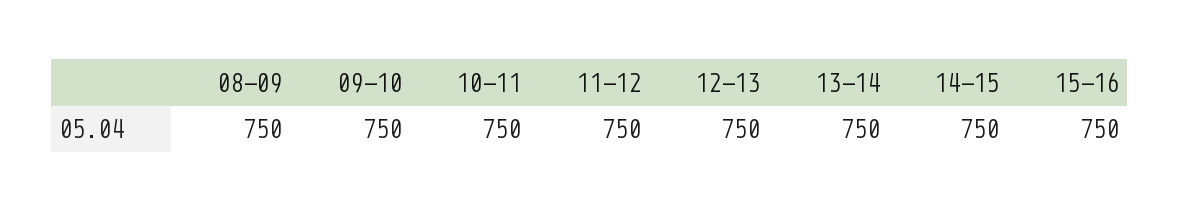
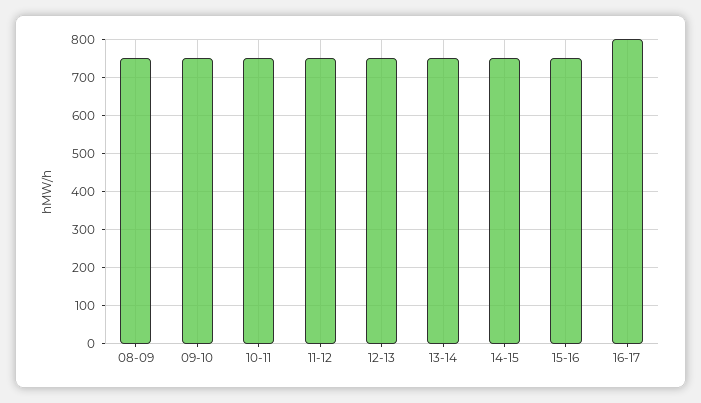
16-17: none -> 800

